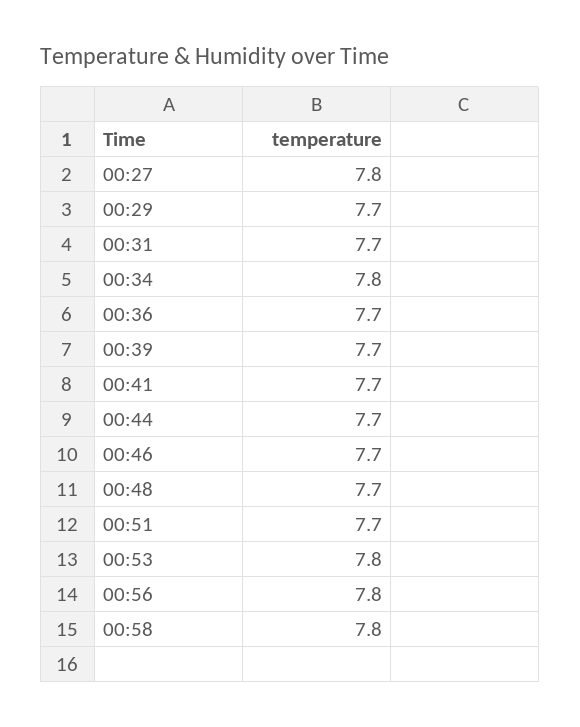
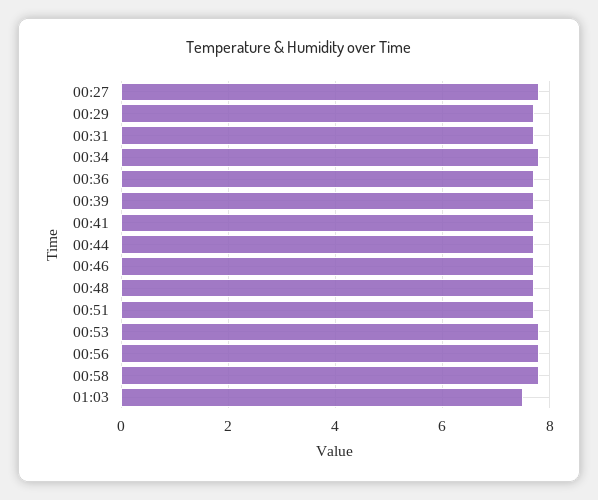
01:03: none -> 7.5

